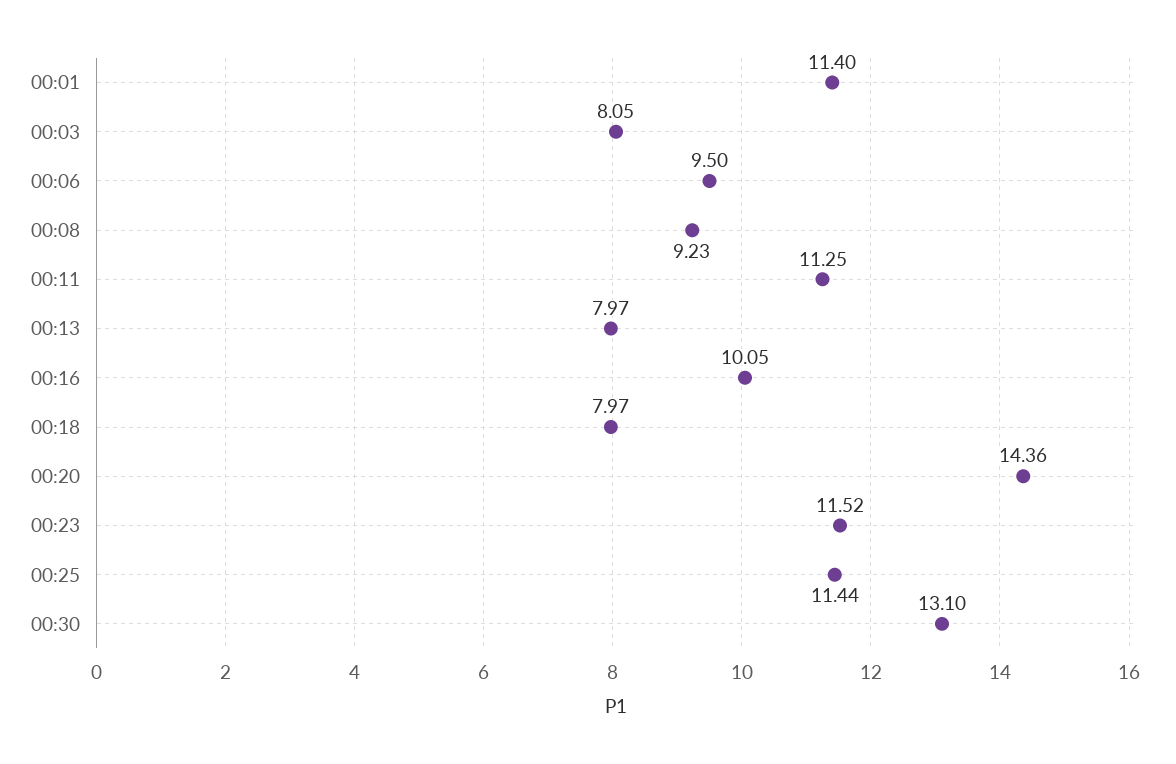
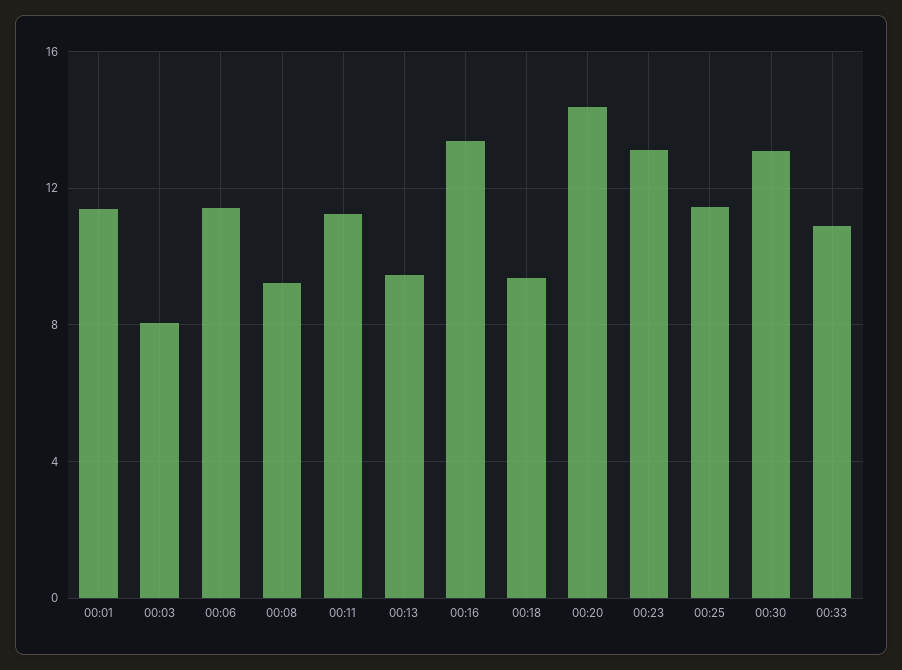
00:06: 9.5 -> 11.5
00:13: 7.97 -> 9.5
00:16: 10.05 -> 13.5
00:18: 7.97 -> 9.5
00:23: 11.52 -> 13
00:33: none -> 11

